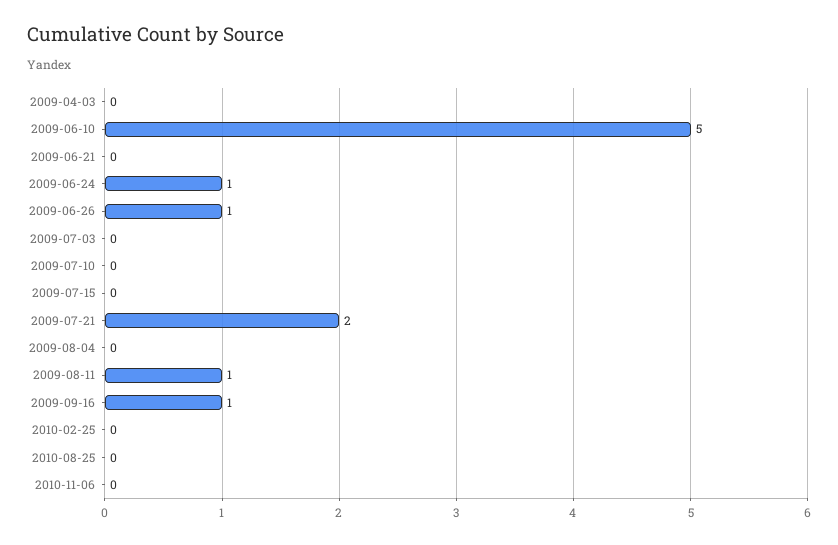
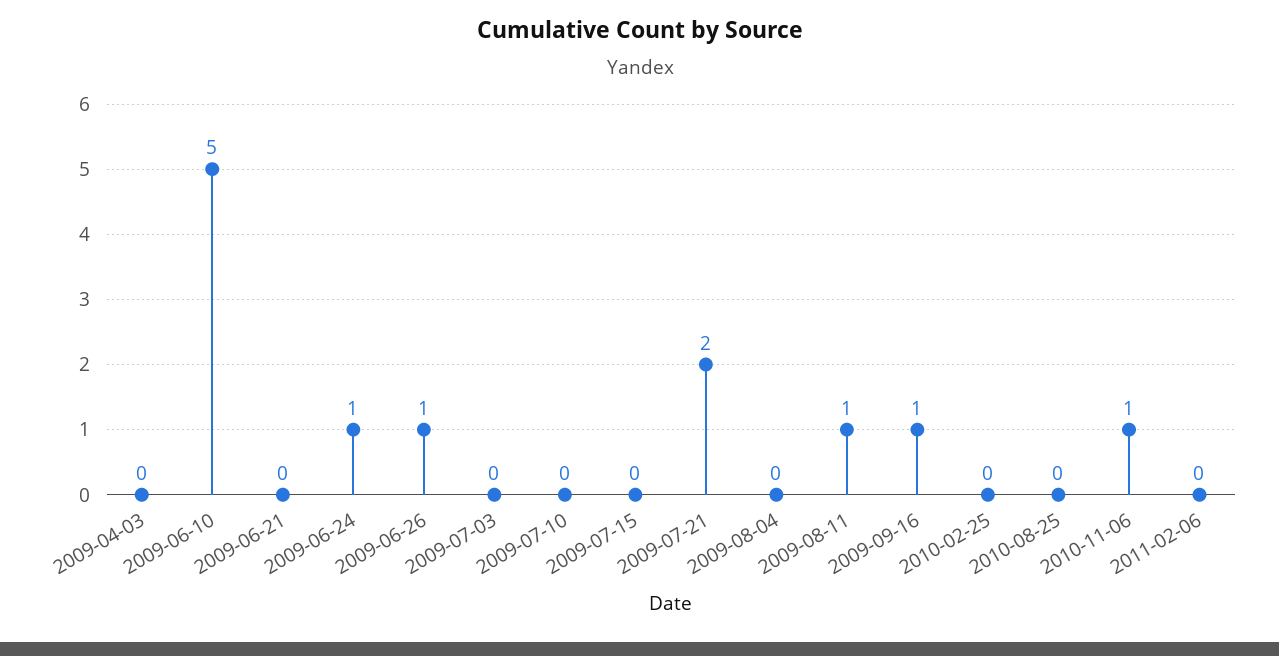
2010-11-06: 0 -> 1
2011-02-06: none -> 0

